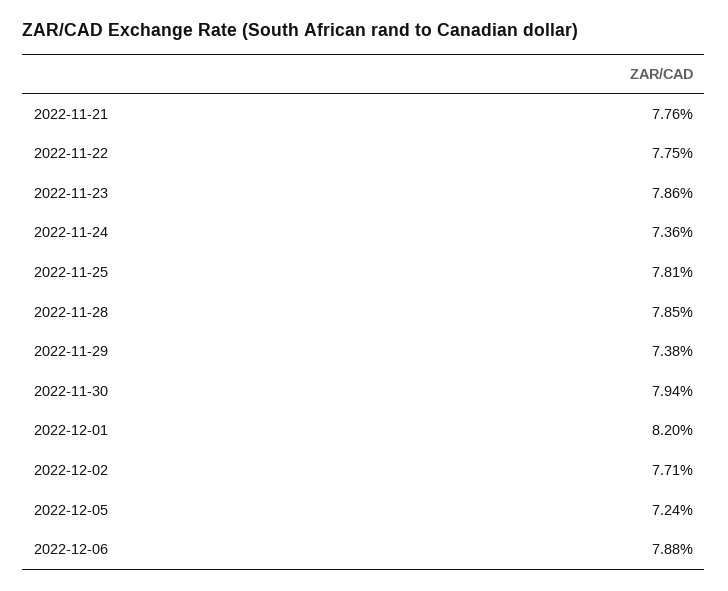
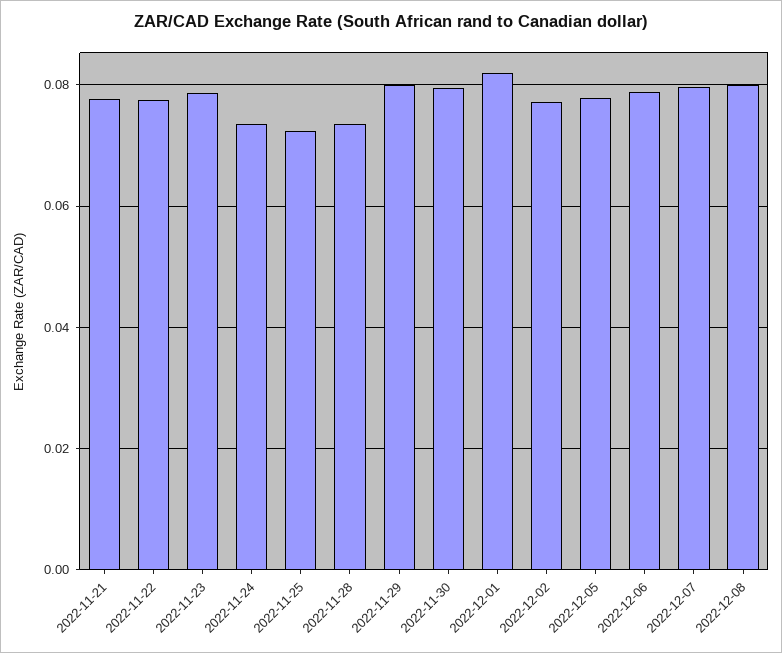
2022-11-25: 0.0781 -> 0.072
2022-11-28: 0.0785 -> 0.074
2022-11-29: 0.0738 -> 0.08
2022-12-05: 0.0724 -> 0.078
2022-12-07: none -> 0.08
2022-12-08: none -> 0.08

